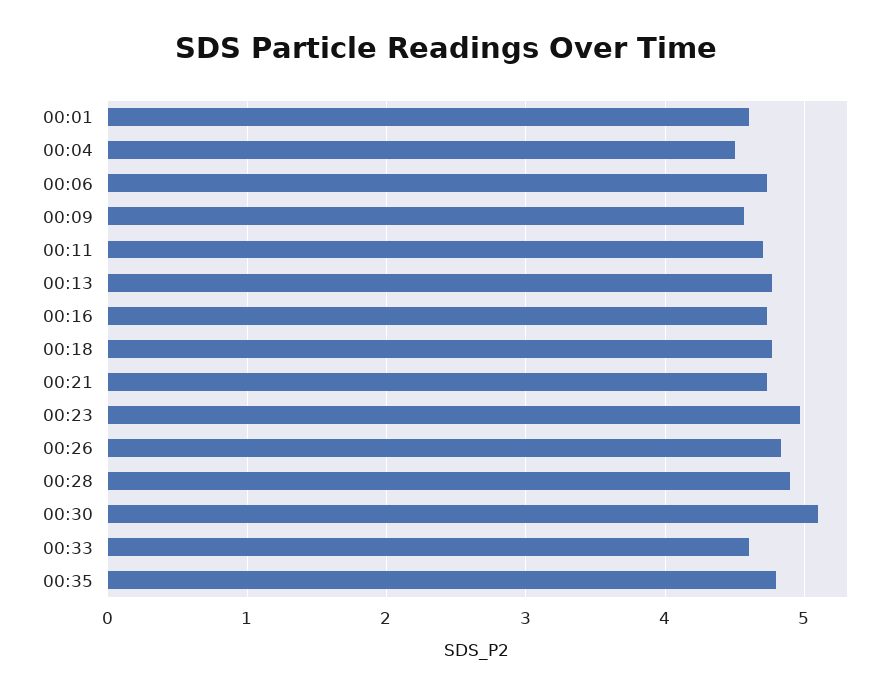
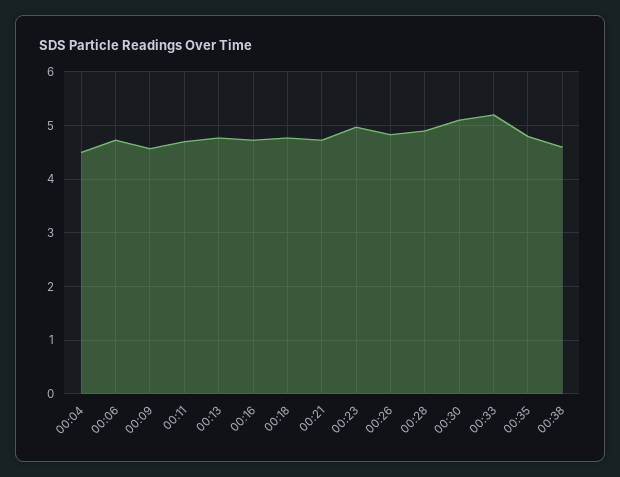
00:01: 4.6 -> none
00:33: 4.6 -> 5.2
00:38: none -> 4.6

